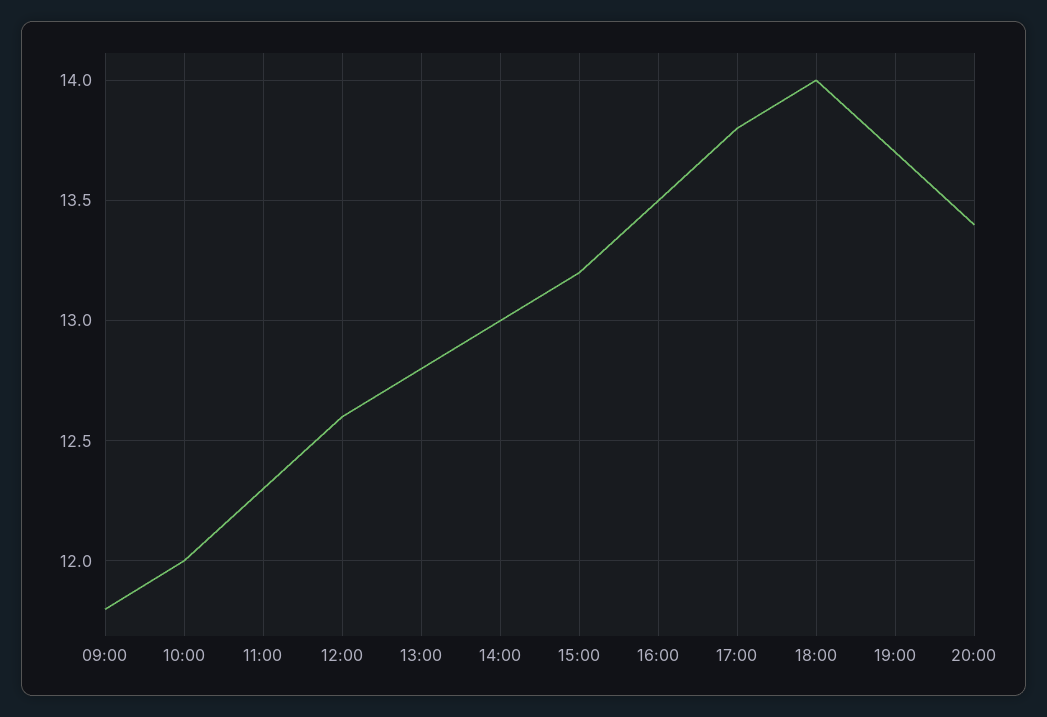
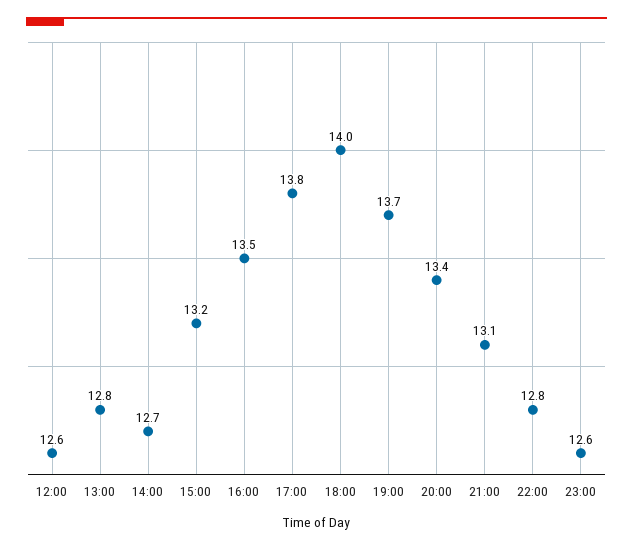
09:00: 11.8 -> none
10:00: 12 -> none
11:00: 12.3 -> none
14:00: 13 -> 12.7
21:00: none -> 13.1
22:00: none -> 12.8
23:00: none -> 12.6

